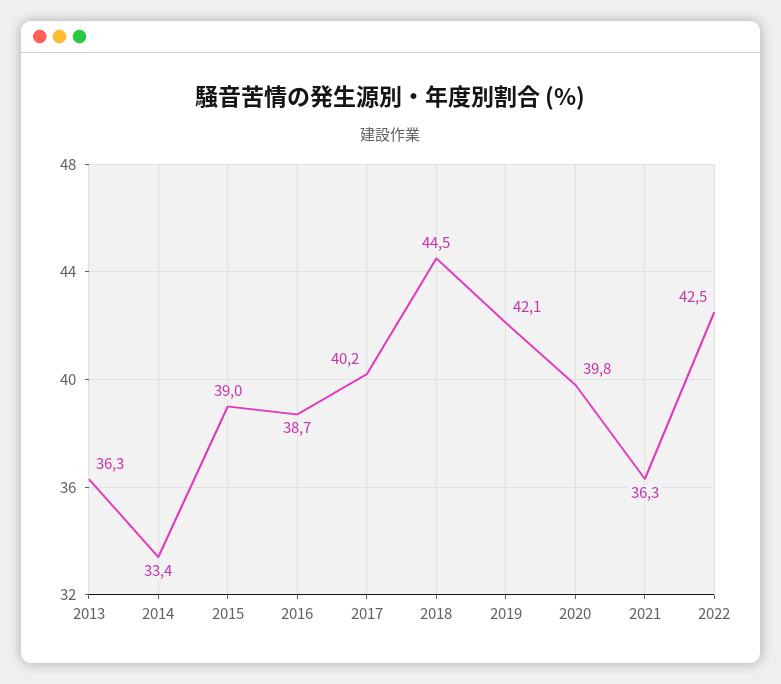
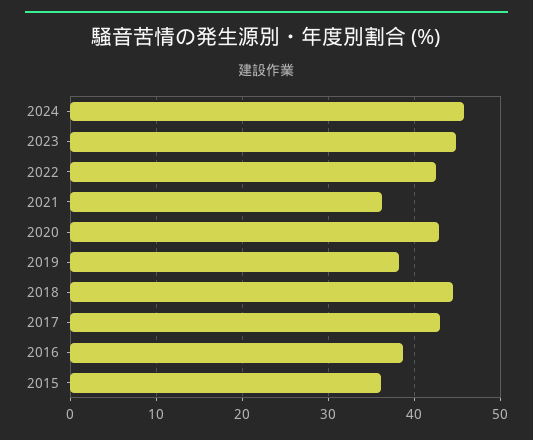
2013: 36.3 -> none
2014: 33.4 -> none
2015: 39 -> 36
2017: 40.2 -> 43
2019: 42.1 -> 38
2020: 39.8 -> 43
2024: none -> 46
2023: none -> 45

